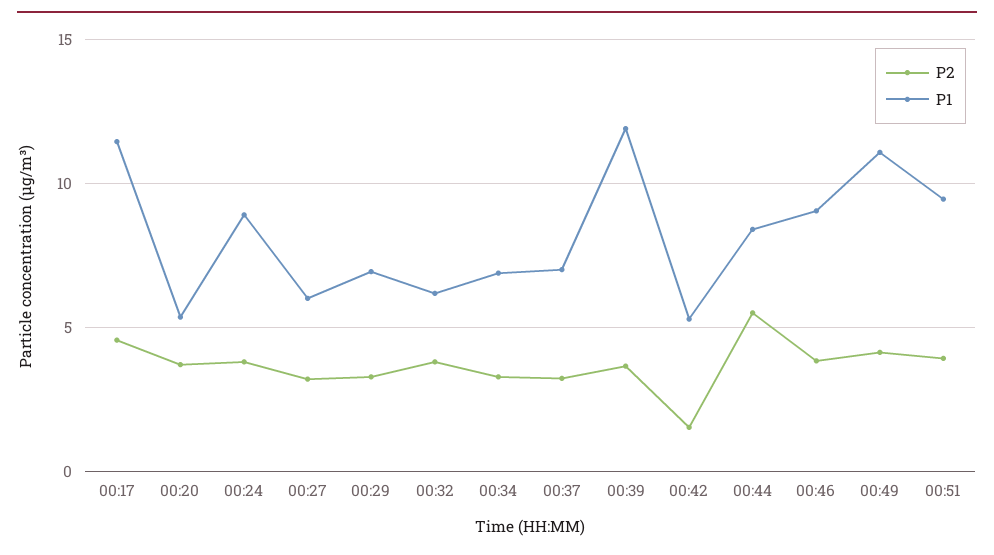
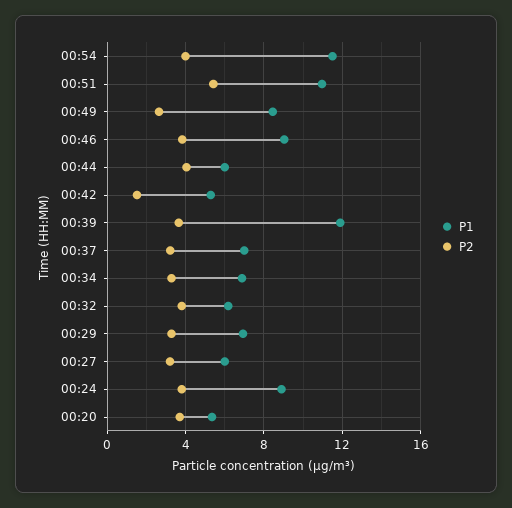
P2, 00:17: 4.5 -> none
P1, 00:17: 11.5 -> none
P2, 00:44: 5.5 -> 4
P1, 00:44: 8.5 -> 6
P2, 00:49: 4 -> 2.5
P1, 00:49: 11 -> 8.5
P2, 00:51: 4 -> 5.5
P1, 00:51: 9.5 -> 11
P1, 00:54: none -> 11.5
P2, 00:54: none -> 4

